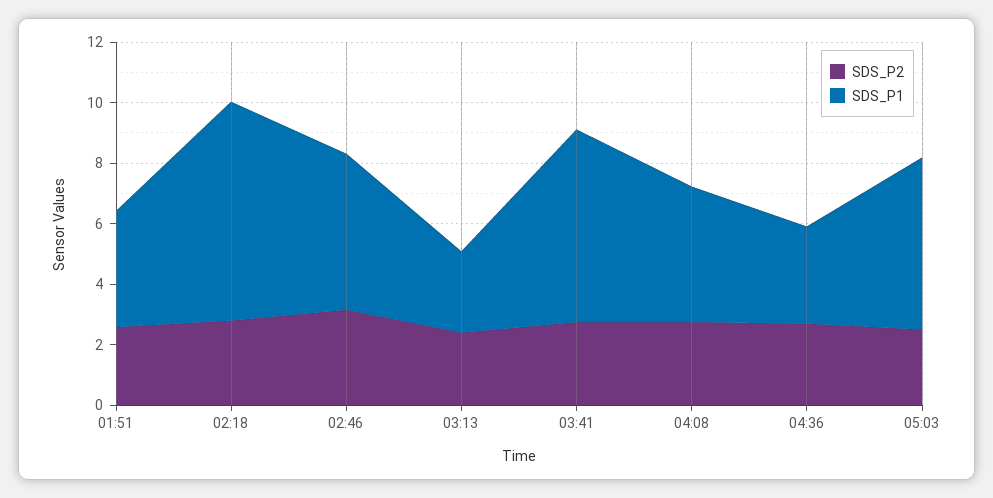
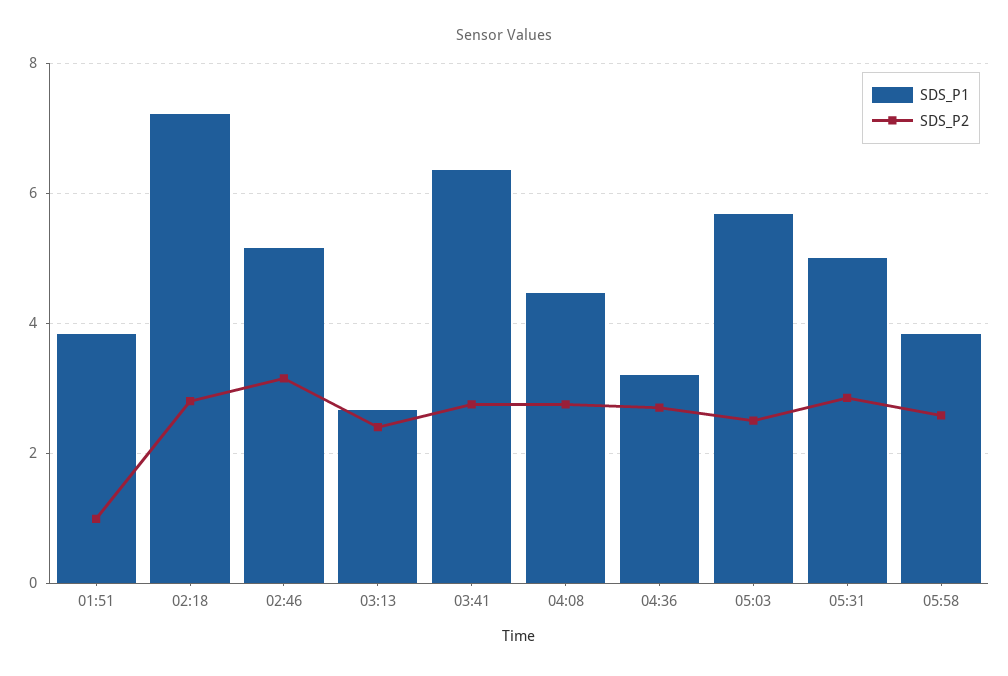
SDS_P2, 01:51: 2.5 -> 1
SDS_P1, 05:31: none -> 5
SDS_P2, 05:31: none -> 2.8
SDS_P1, 05:58: none -> 3.8
SDS_P2, 05:58: none -> 2.6

